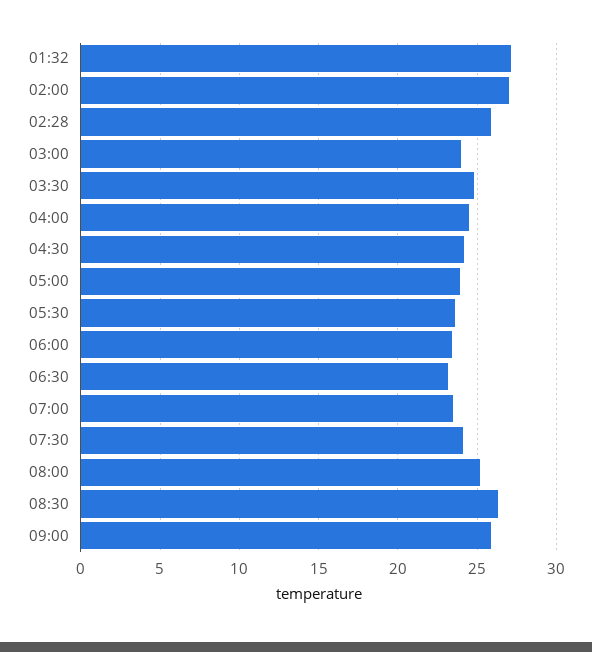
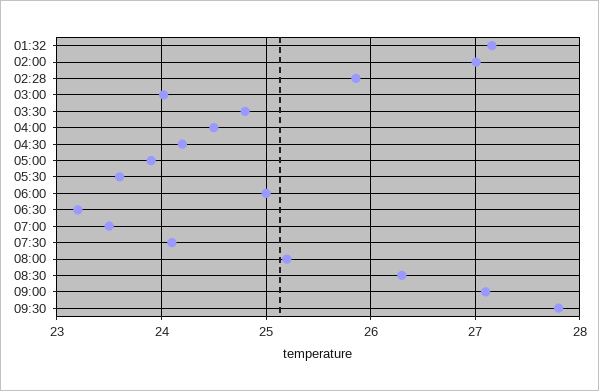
06:00: 23.5 -> 25
09:00: 26 -> 27.1
09:30: none -> 27.8

